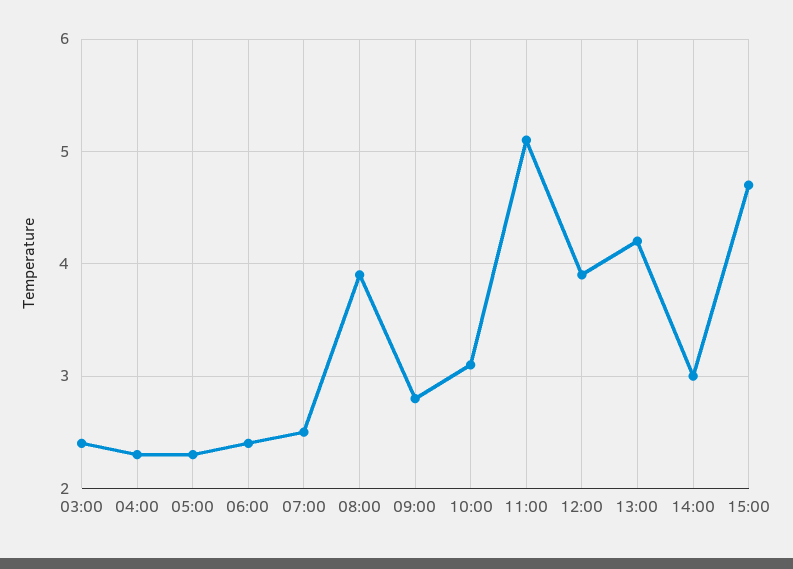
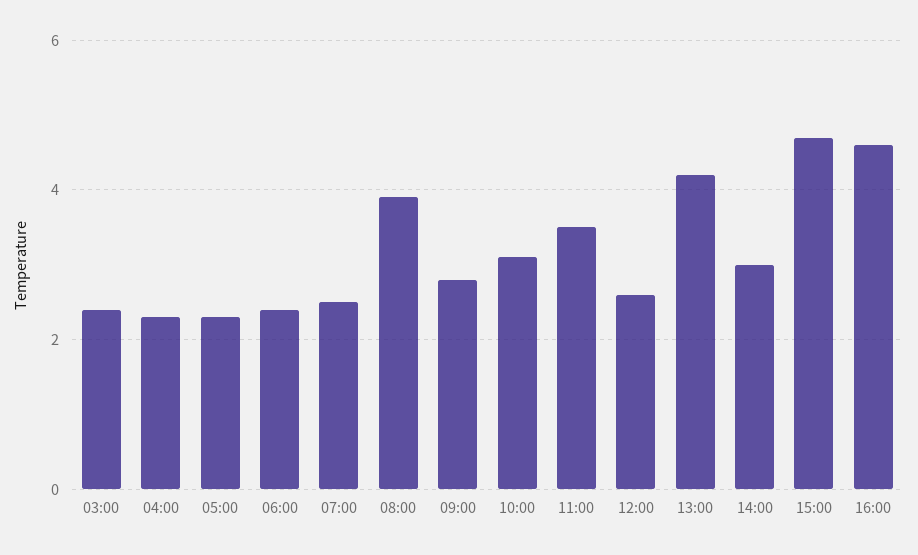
11:00: 5.1 -> 3.5
12:00: 3.9 -> 2.5
16:00: none -> 4.5

